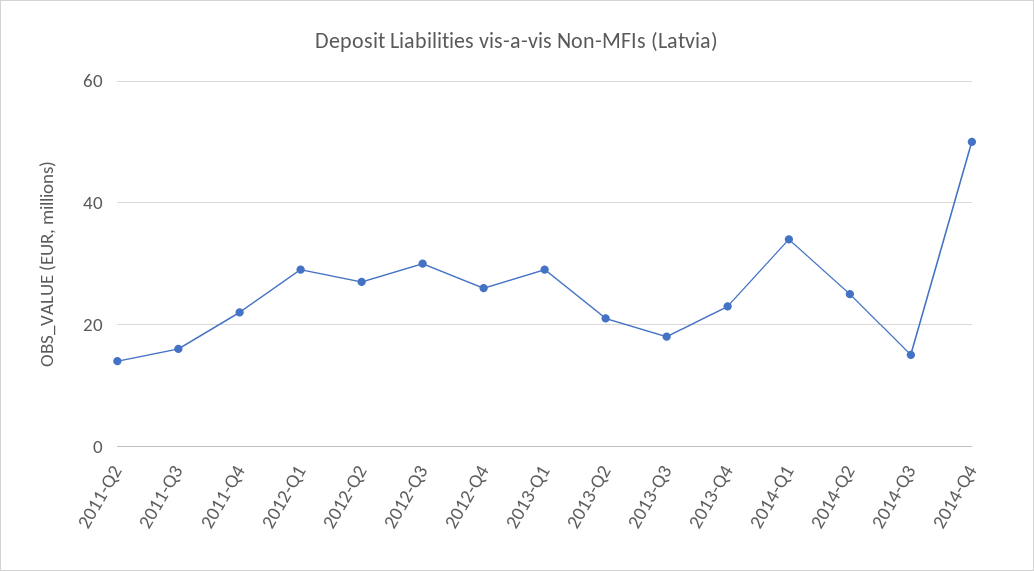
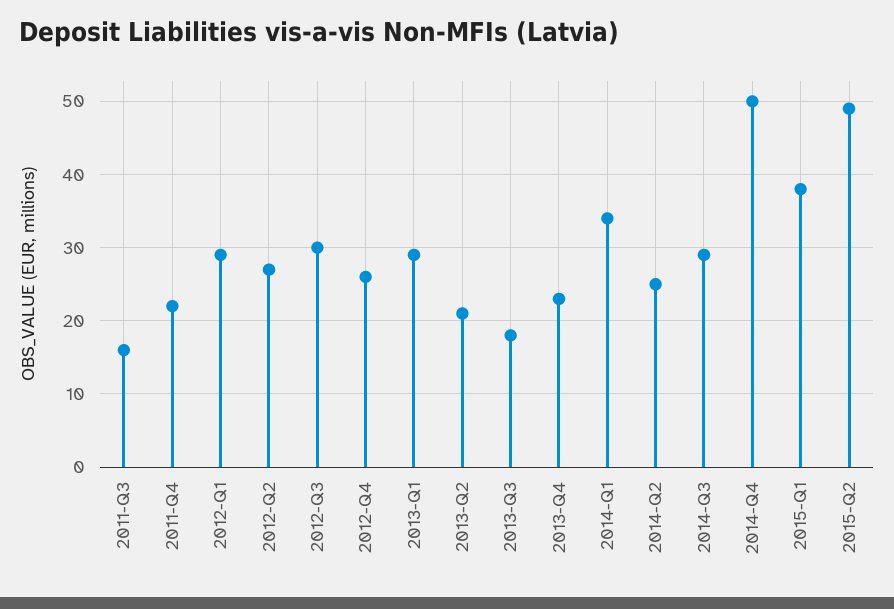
2011-Q2: 15 -> none
2014-Q3: 15 -> 29
2015-Q1: none -> 38
2015-Q2: none -> 49

